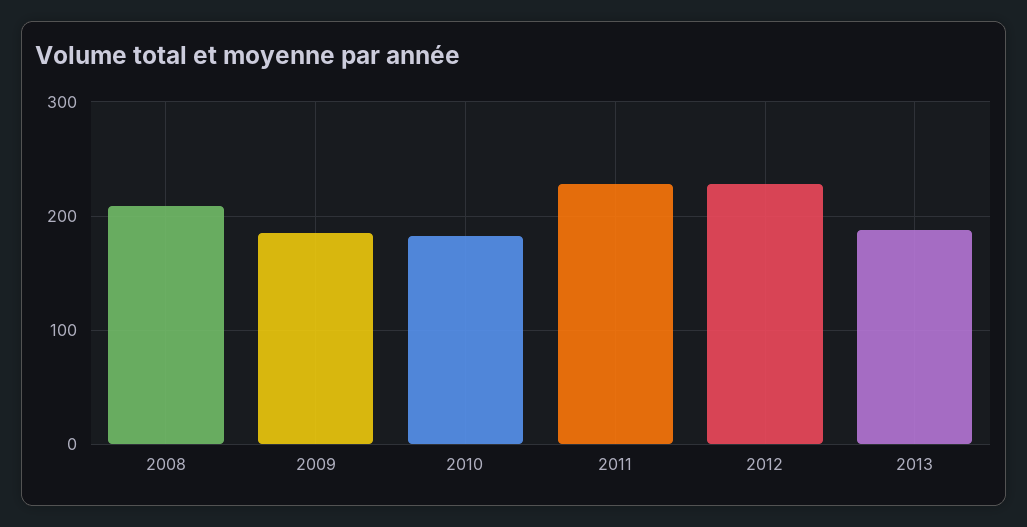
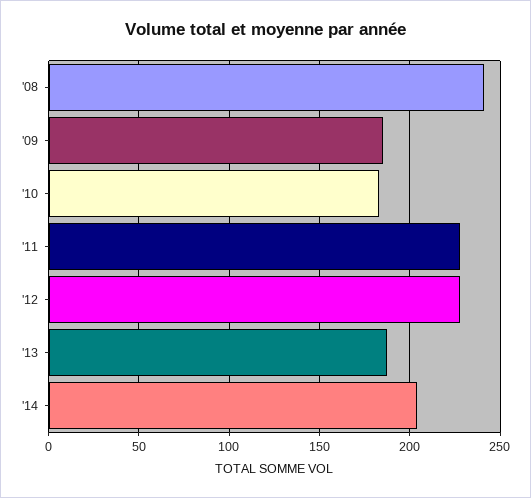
2008: 210 -> 240
'14: none -> 205

